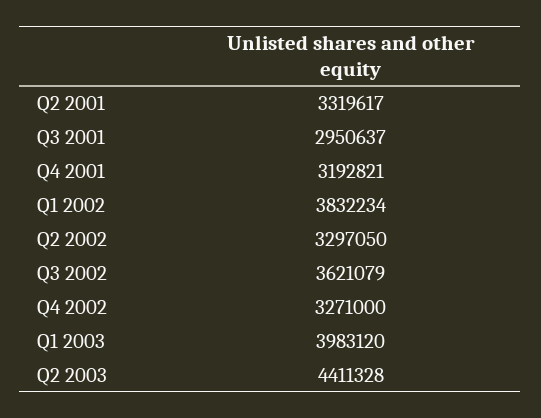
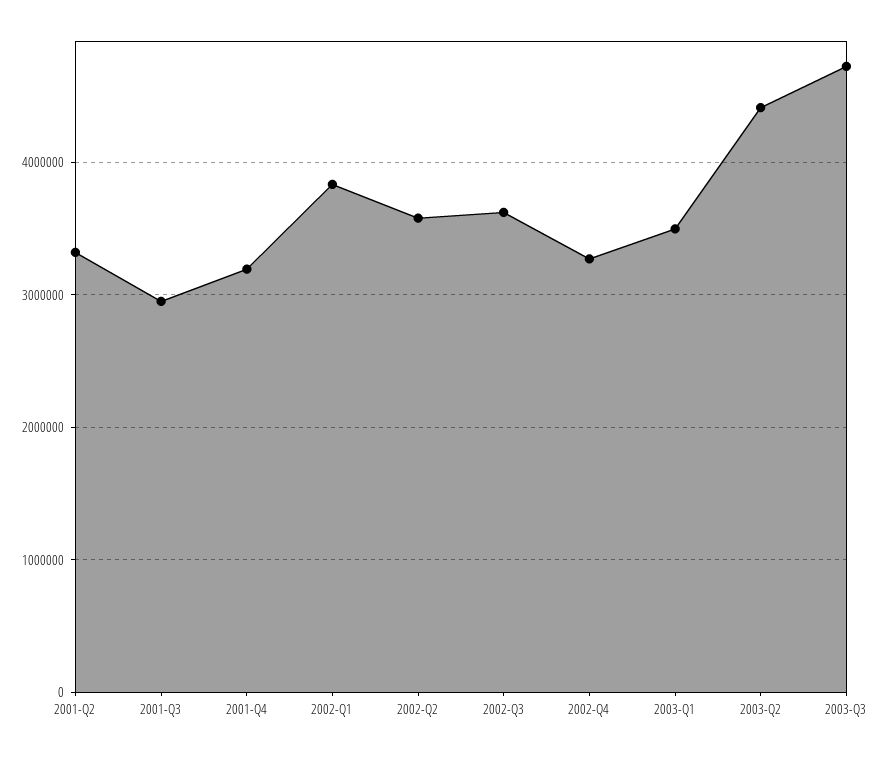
Q2 2002: 3297050 -> 3600000
Q1 2003: 3983120 -> 3500000
2003-Q3: none -> 4700000

